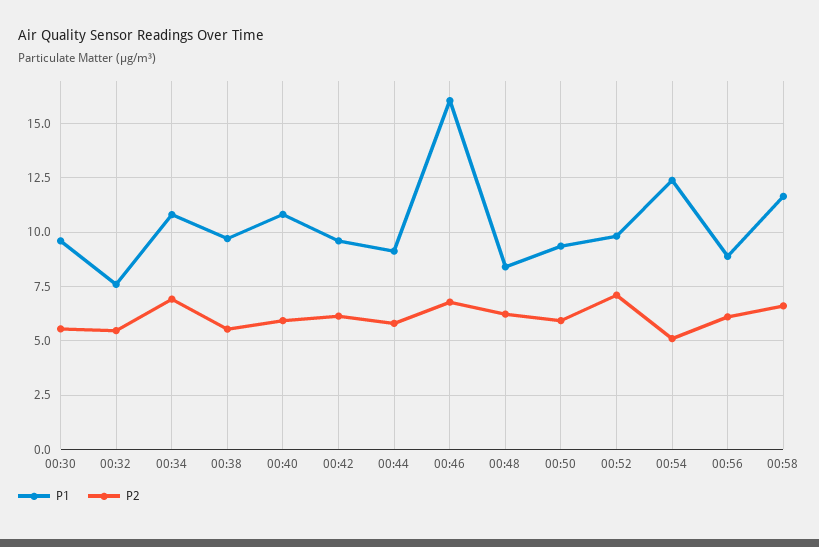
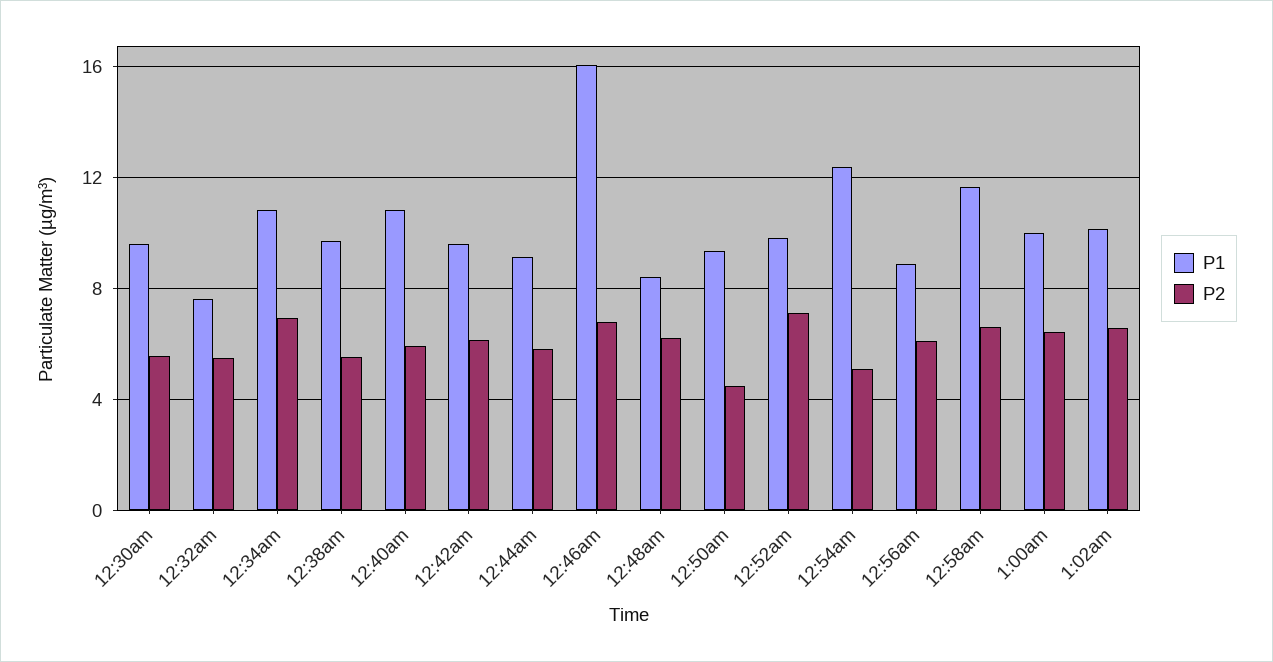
P2, 00:50: 6 -> 4.5
P1, 1:00am: none -> 10
P2, 1:00am: none -> 6.5
P1, 1:02am: none -> 10
P2, 1:02am: none -> 6.5

